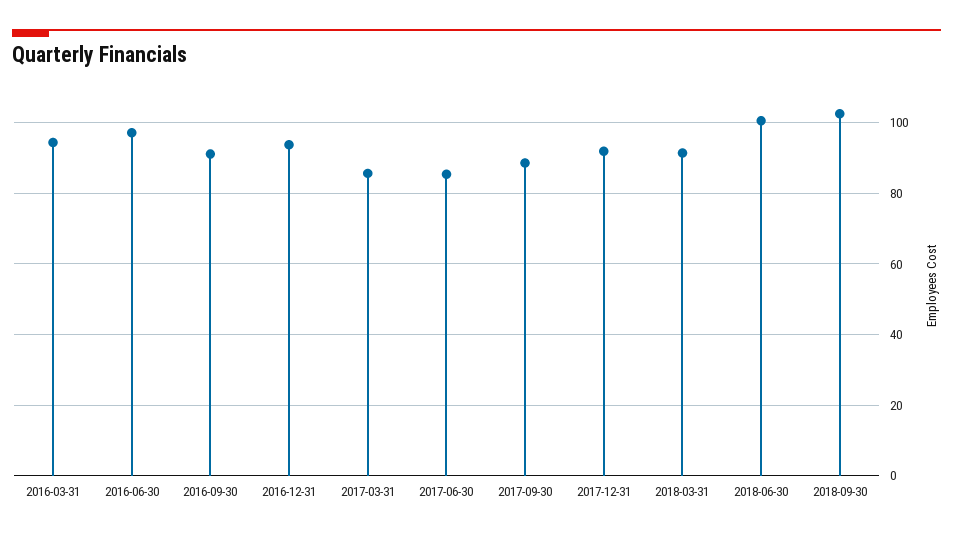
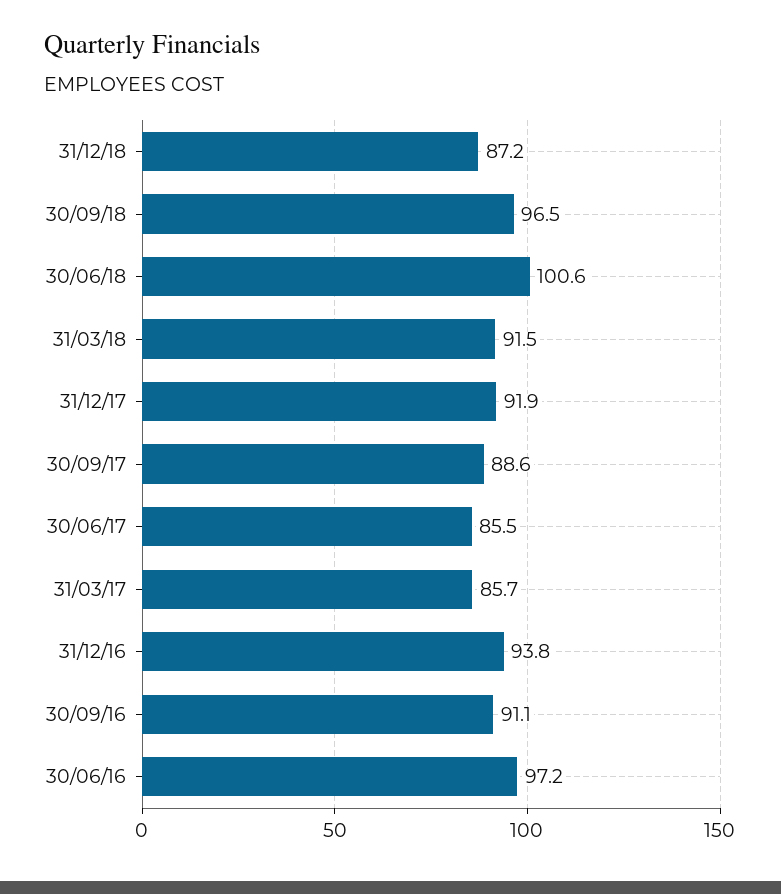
2016-03-31: 94 -> none
2018-09-30: 102 -> 96.5
31/12/18: none -> 87.2

